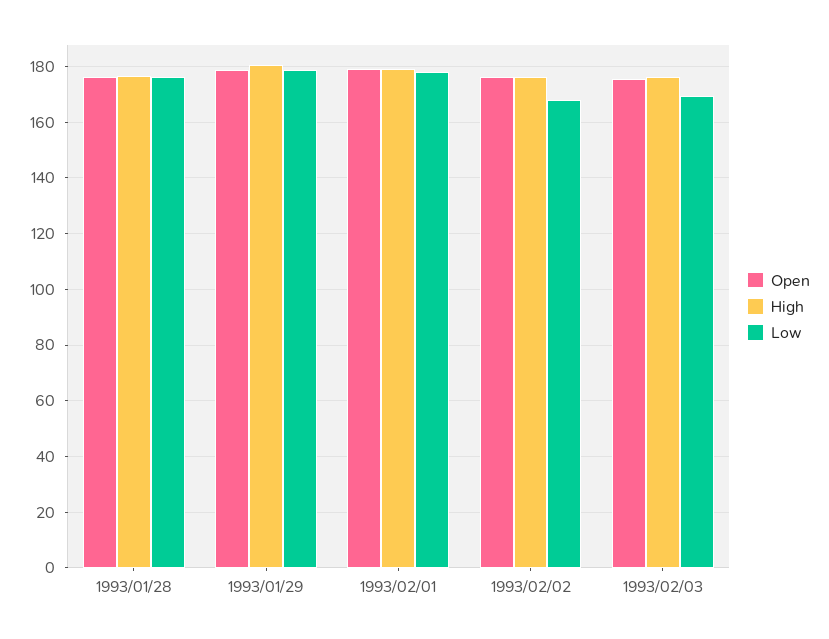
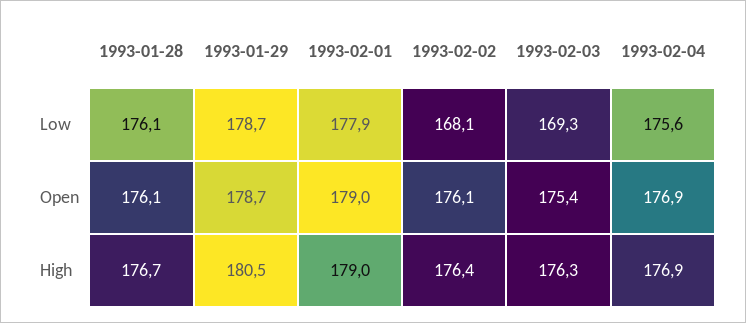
Low, 1993-02-04: none -> 175.6
Open, 1993-02-04: none -> 176.9
High, 1993-02-04: none -> 176.9

